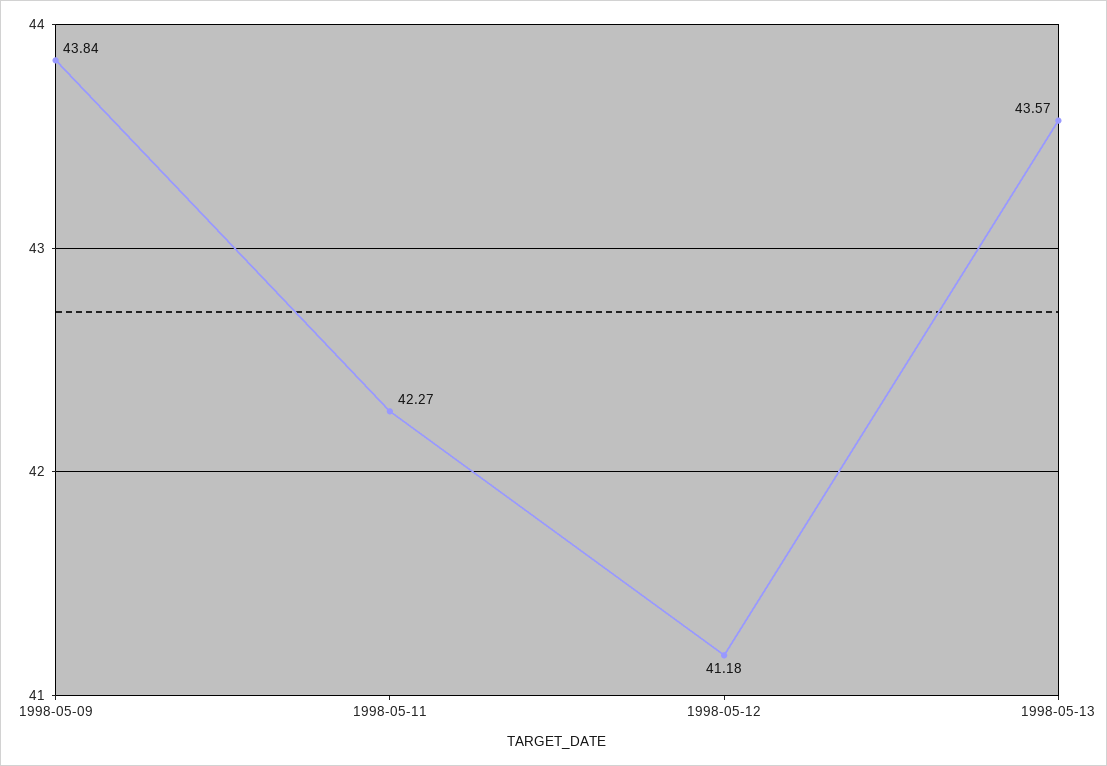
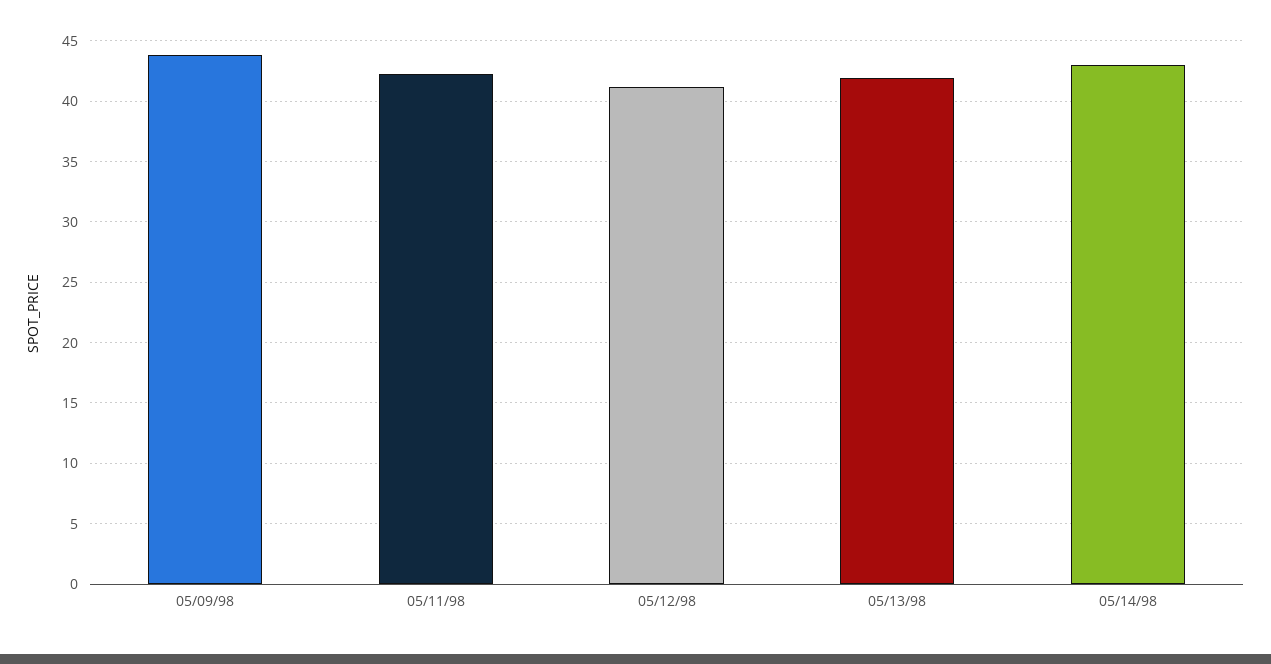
1998-05-13: 43.57 -> 42
05/14/98: none -> 43

